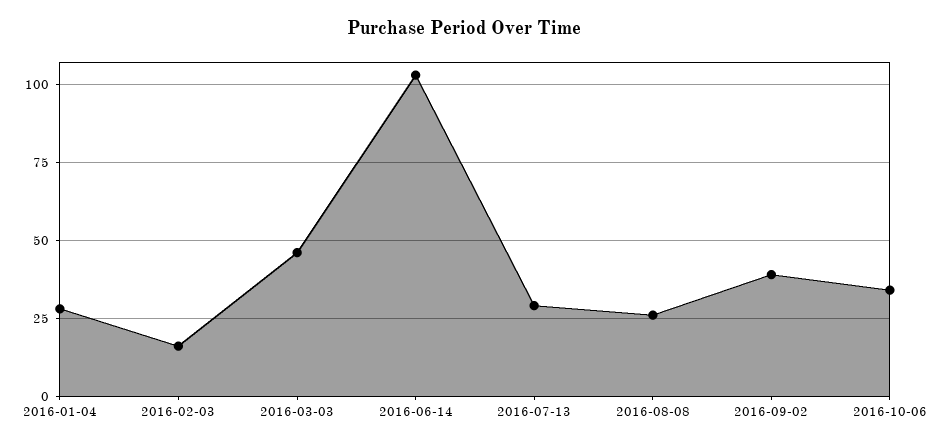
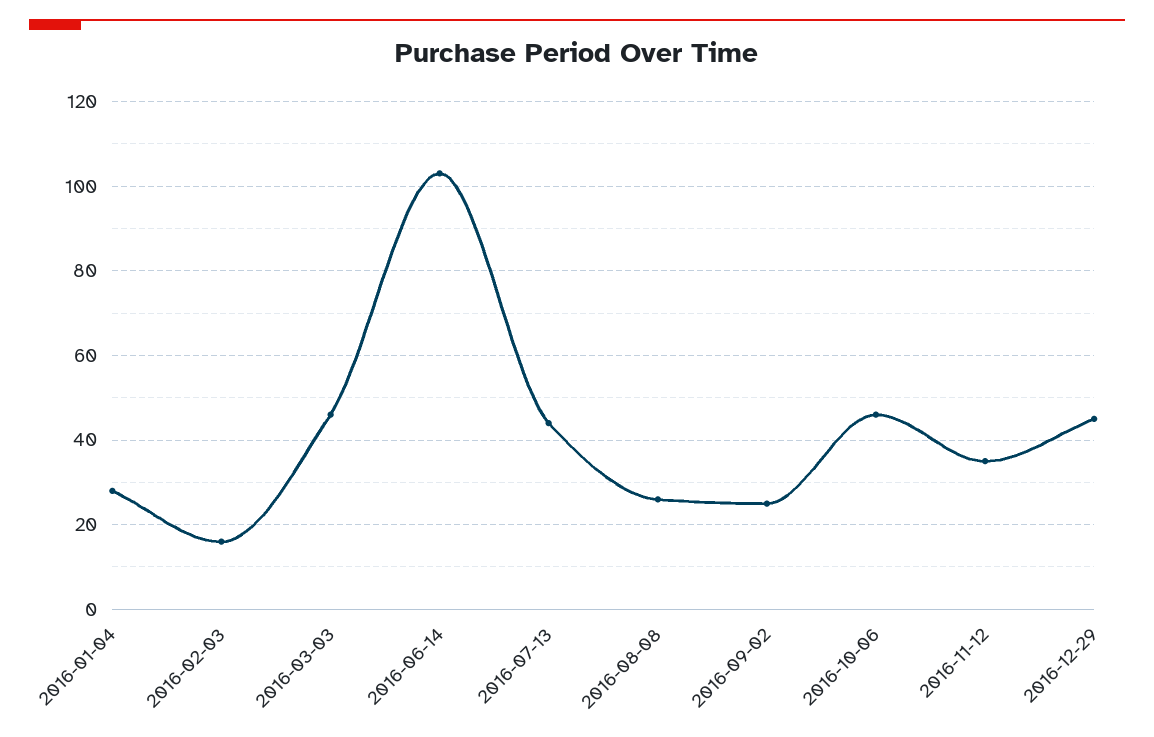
2016-07-13: 30 -> 45
2016-09-02: 40 -> 25
2016-10-06: 35 -> 45
2016-11-12: none -> 35
2016-12-29: none -> 45

